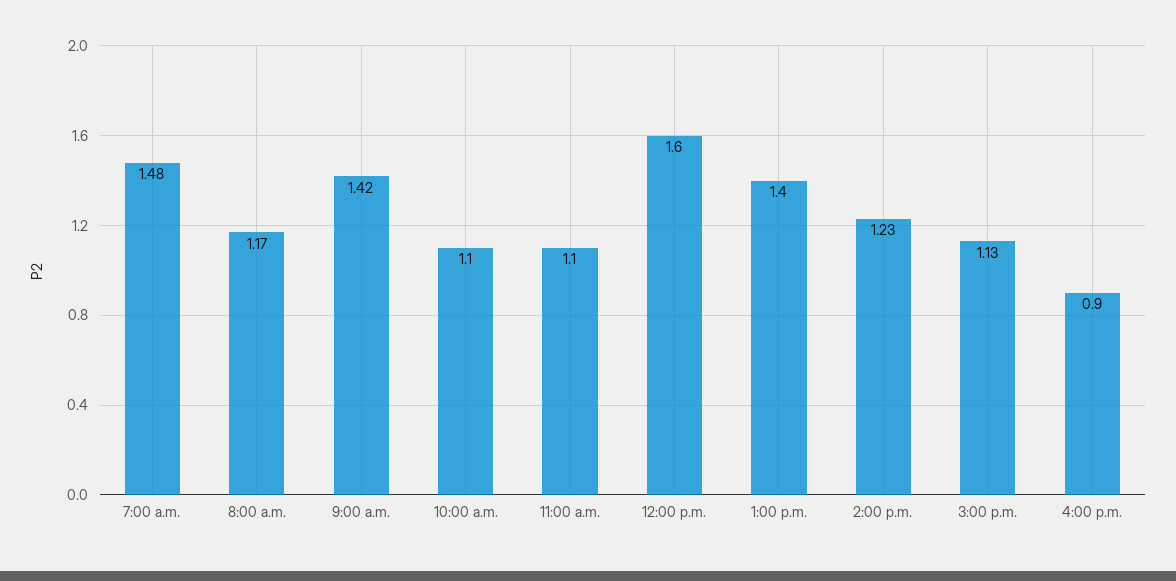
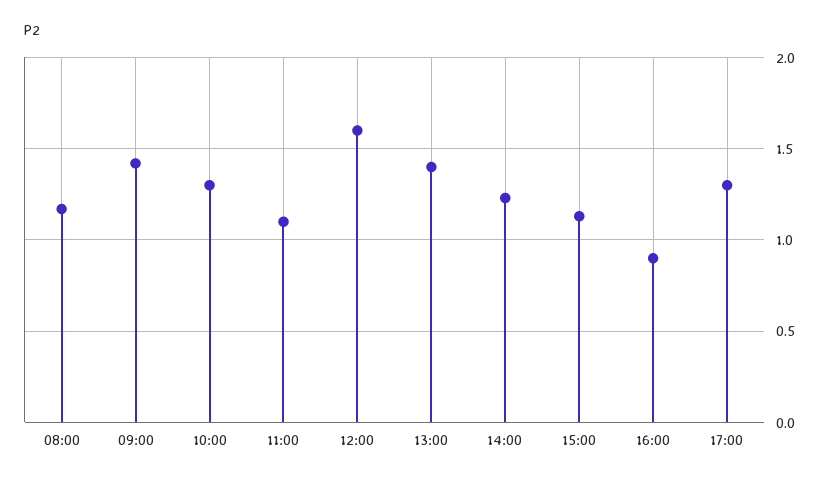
7:00 a.m.: 1.48 -> none
10:00 a.m.: 1.1 -> 1.3
17:00: none -> 1.3

